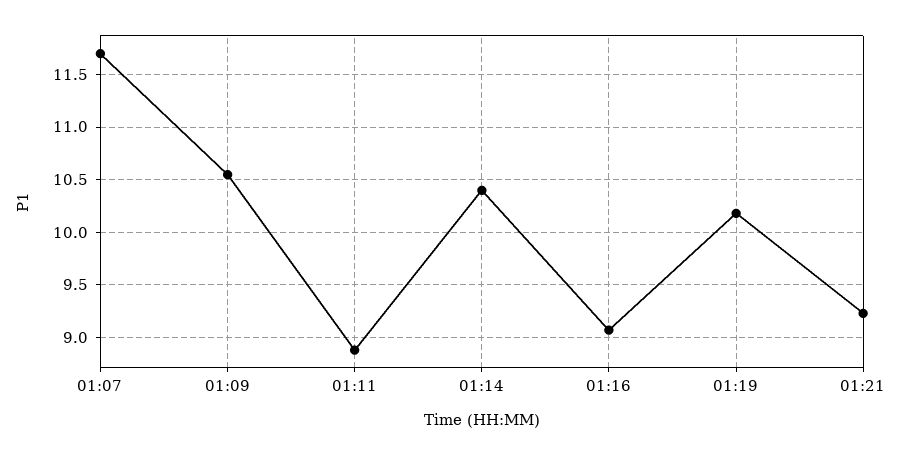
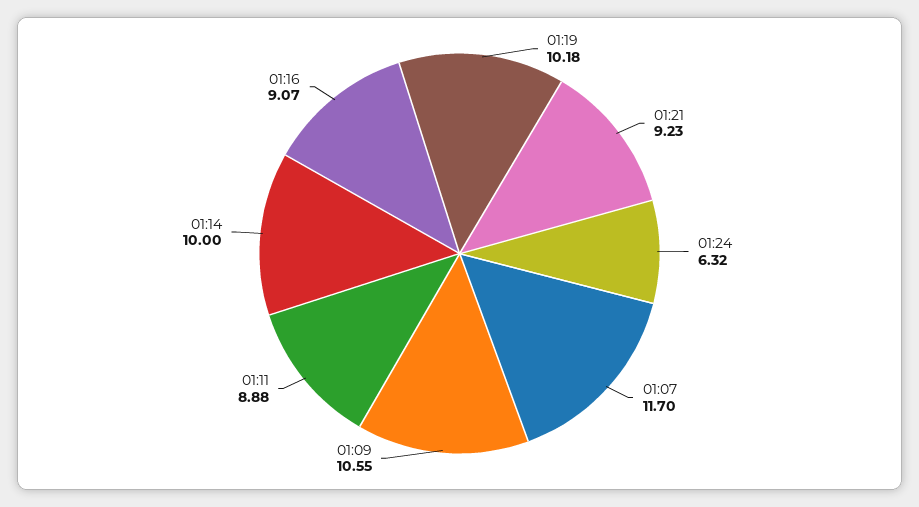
01:14: 10.4 -> 10
01:24: none -> 6.32

